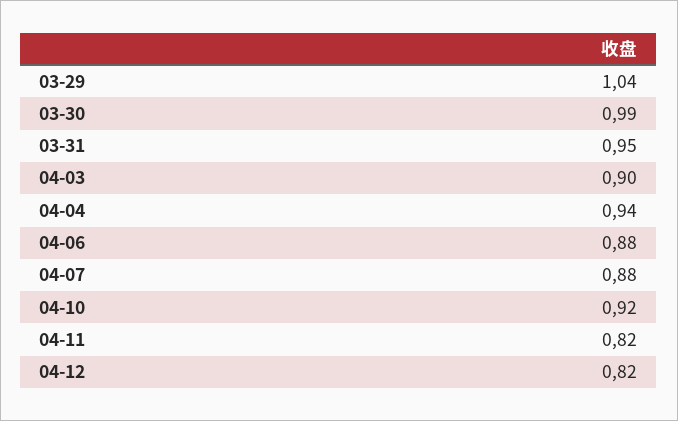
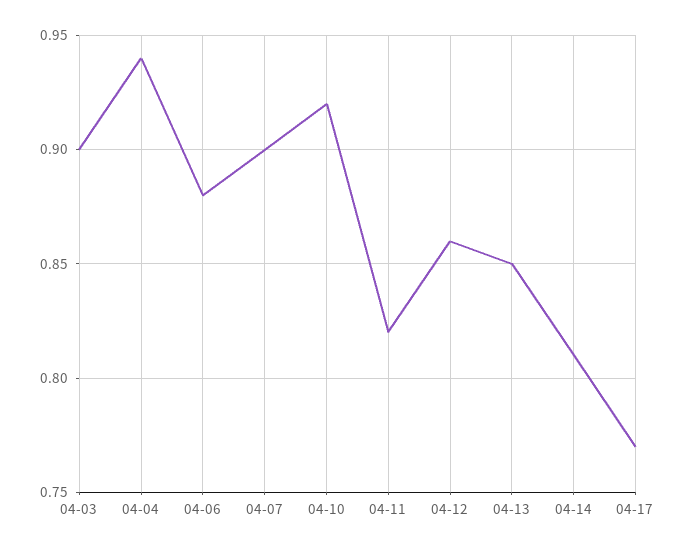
03-29: 1.04 -> none
03-30: 0.99 -> none
03-31: 0.95 -> none
04-07: 0.88 -> 0.9
04-12: 0.82 -> 0.86
04-13: none -> 0.85
04-14: none -> 0.81
04-17: none -> 0.77

